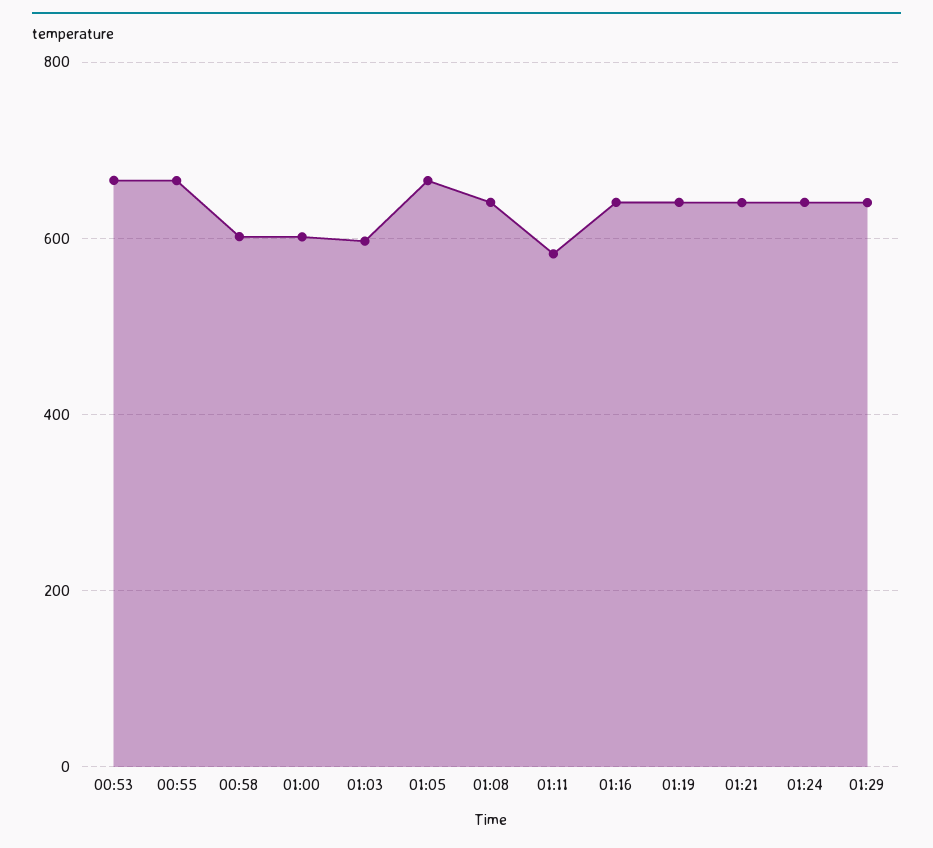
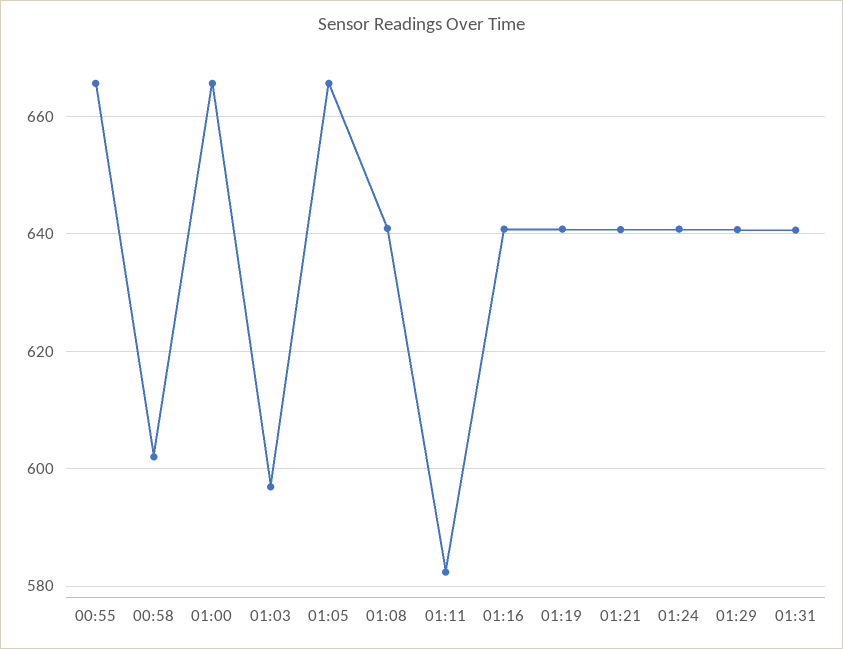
00:53: 660 -> none
01:00: 600 -> 666
01:31: none -> 640

